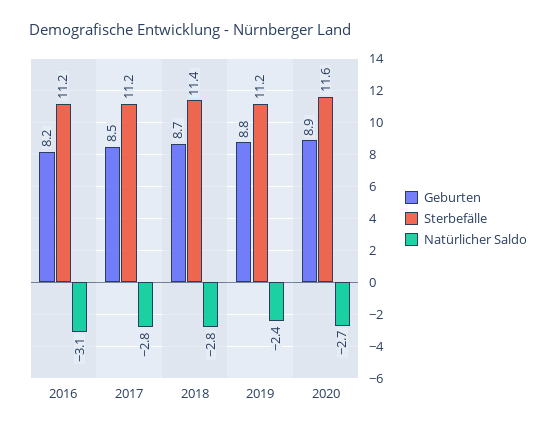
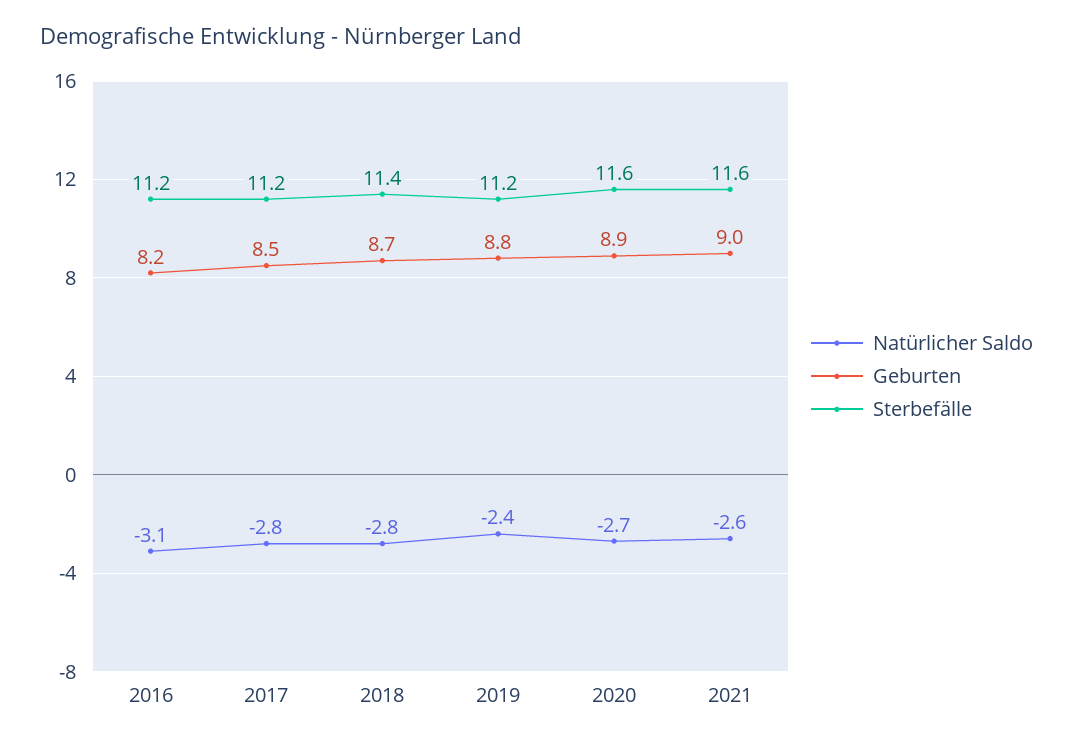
Natürlicher Saldo, 2021: none -> -2.6
Geburten, 2021: none -> 9
Sterbefälle, 2021: none -> 11.6

